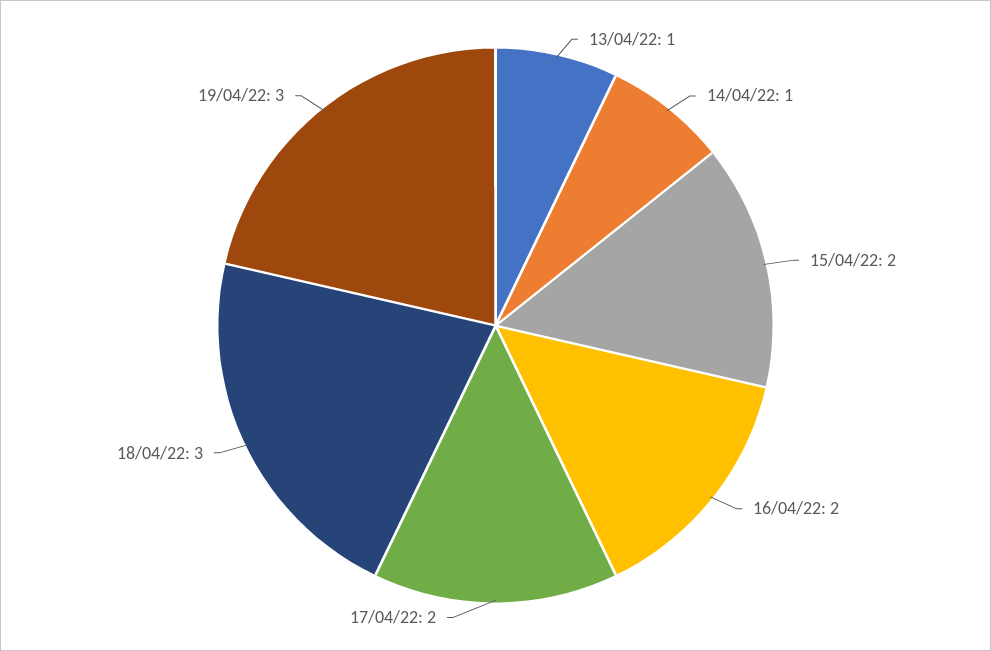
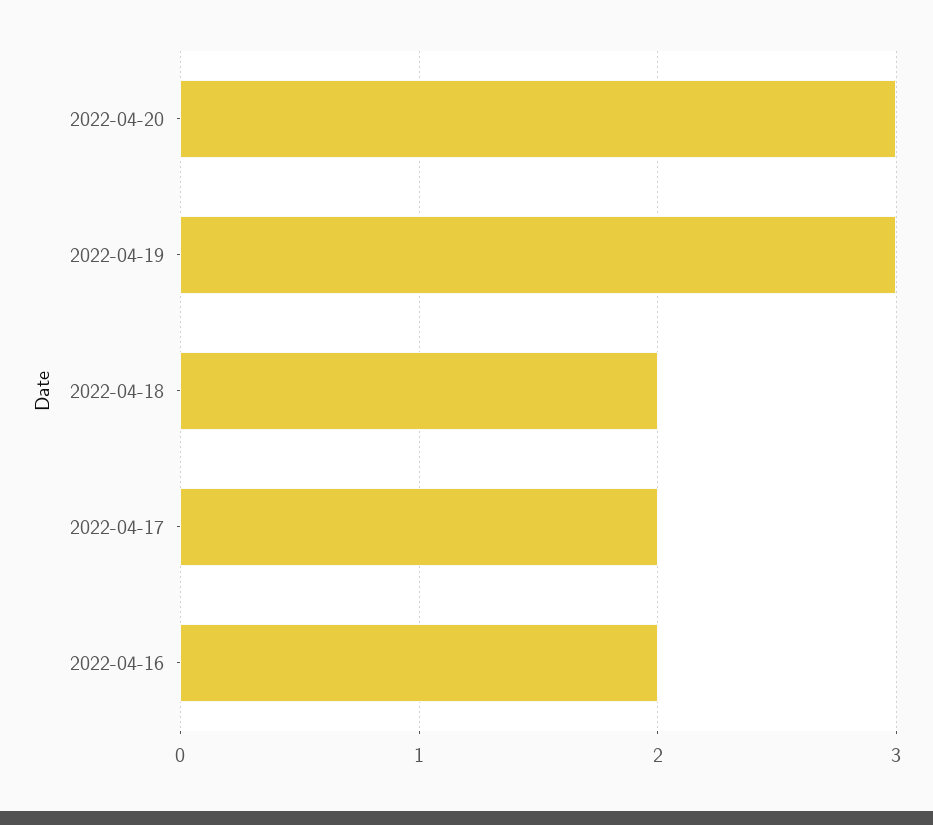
13/04/22: 1 -> none
14/04/22: 1 -> none
15/04/22: 2 -> none
18/04/22: 3 -> 2
2022-04-20: none -> 3

